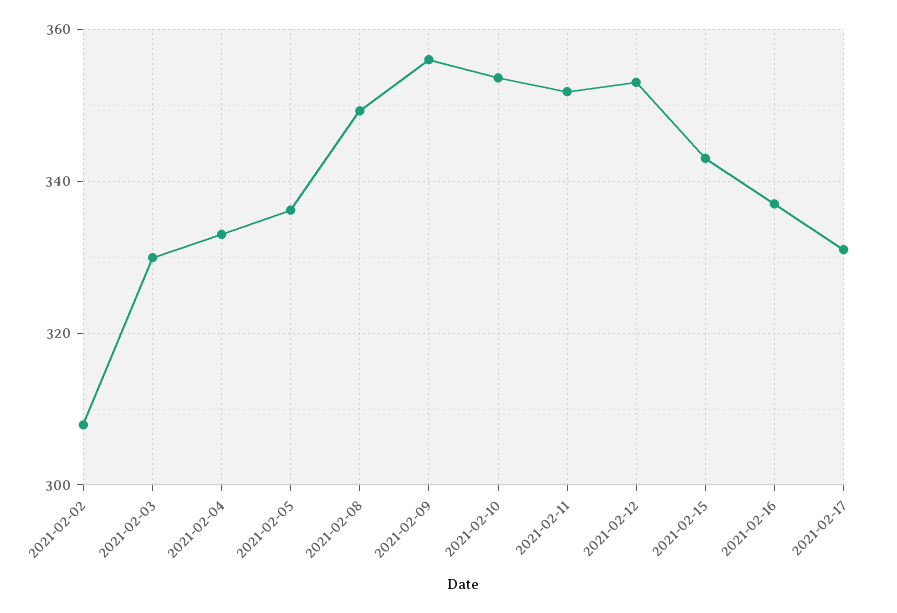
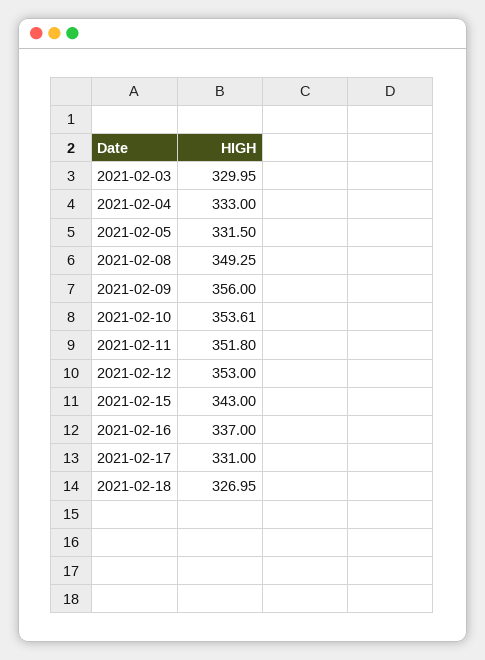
2021-02-02: 308 -> none
2021-02-05: 336 -> 331.5
2021-02-18: none -> 326.95

